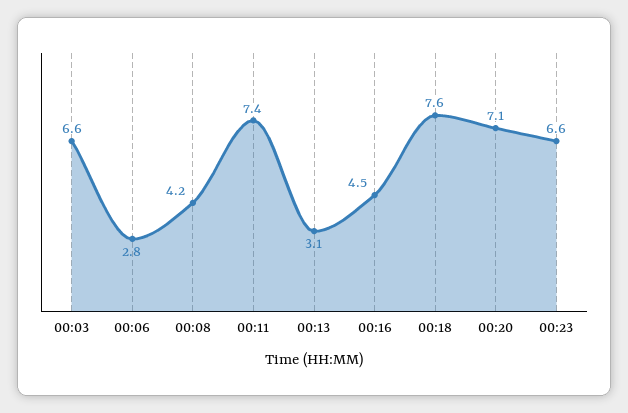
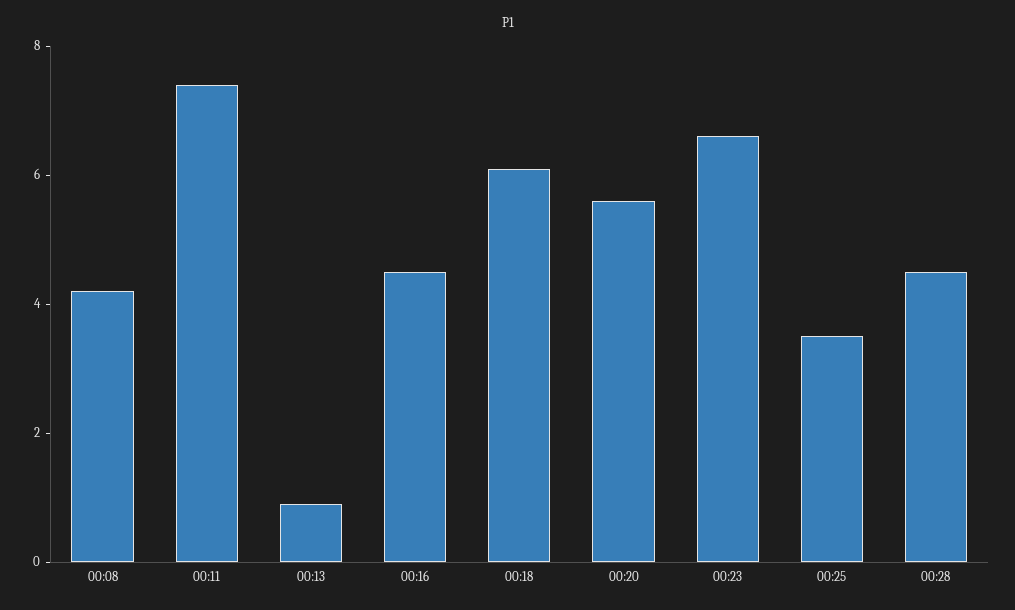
00:03: 6.6 -> none
00:06: 2.8 -> none
00:13: 3.1 -> 1
00:18: 7.6 -> 6
00:20: 7.1 -> 5.5
00:25: none -> 3.5
00:28: none -> 4.5

